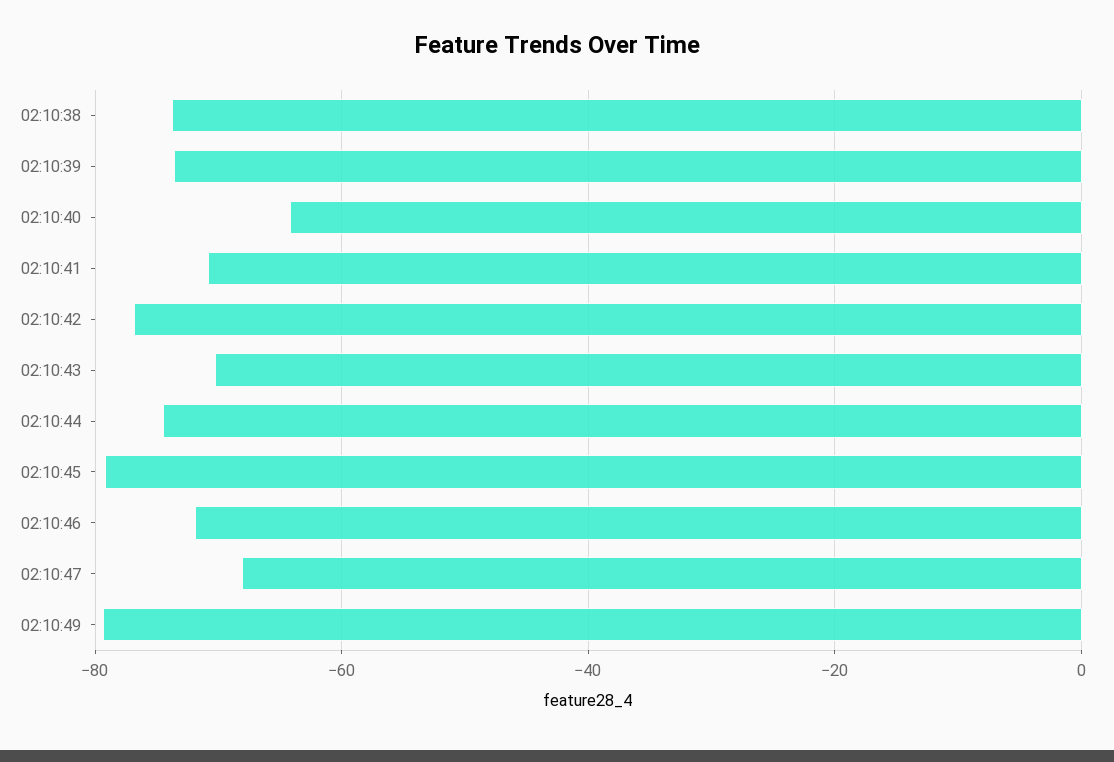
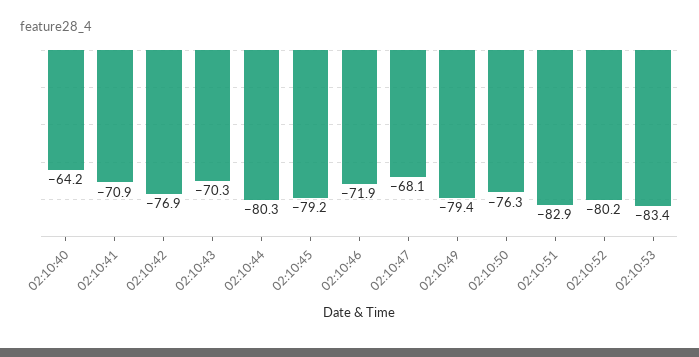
02:10:38: -74 -> none
02:10:39: -74 -> none
02:10:44: -74 -> -80.3
02:10:50: none -> -76.3
02:10:51: none -> -82.9
02:10:52: none -> -80.2
02:10:53: none -> -83.4

